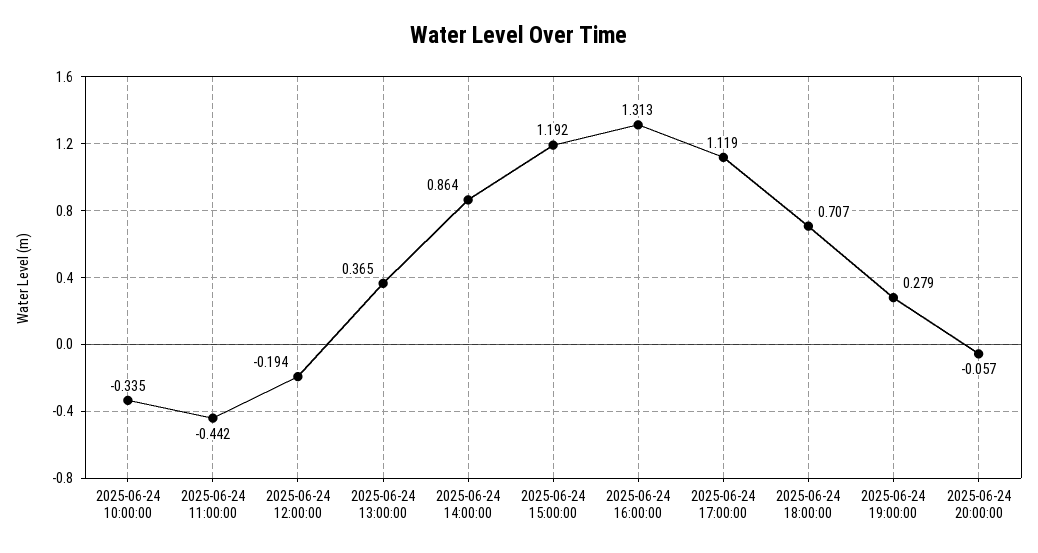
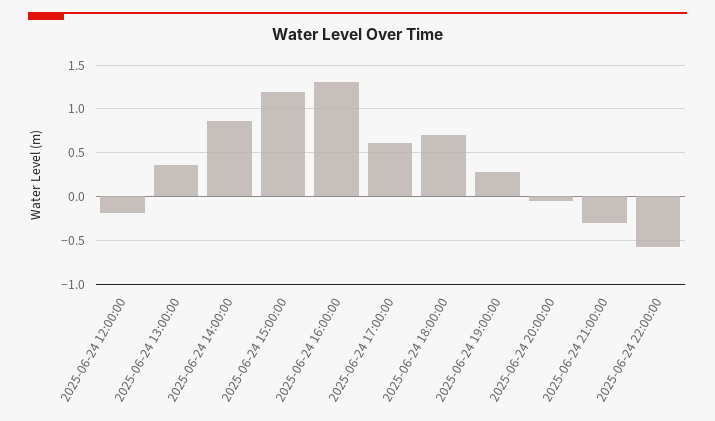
2025-06-24 10:00:00: -0.335 -> none
2025-06-24 11:00:00: -0.442 -> none
2025-06-24 17:00:00: 1.119 -> 0.6
2025-06-24 21:00:00: none -> -0.3
2025-06-24 22:00:00: none -> -0.6

